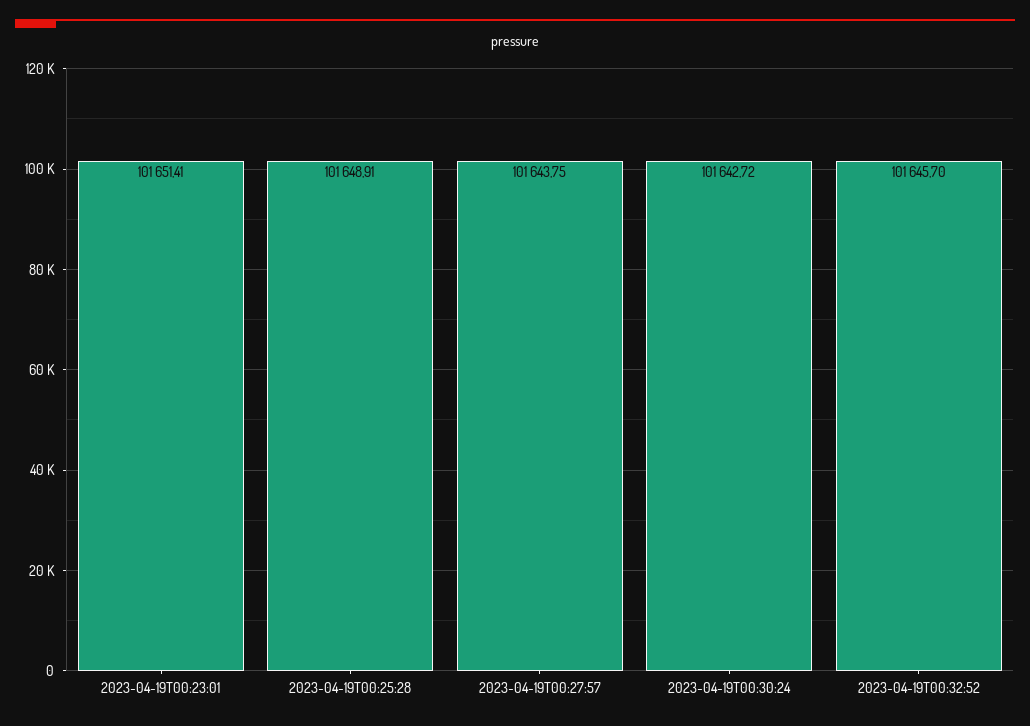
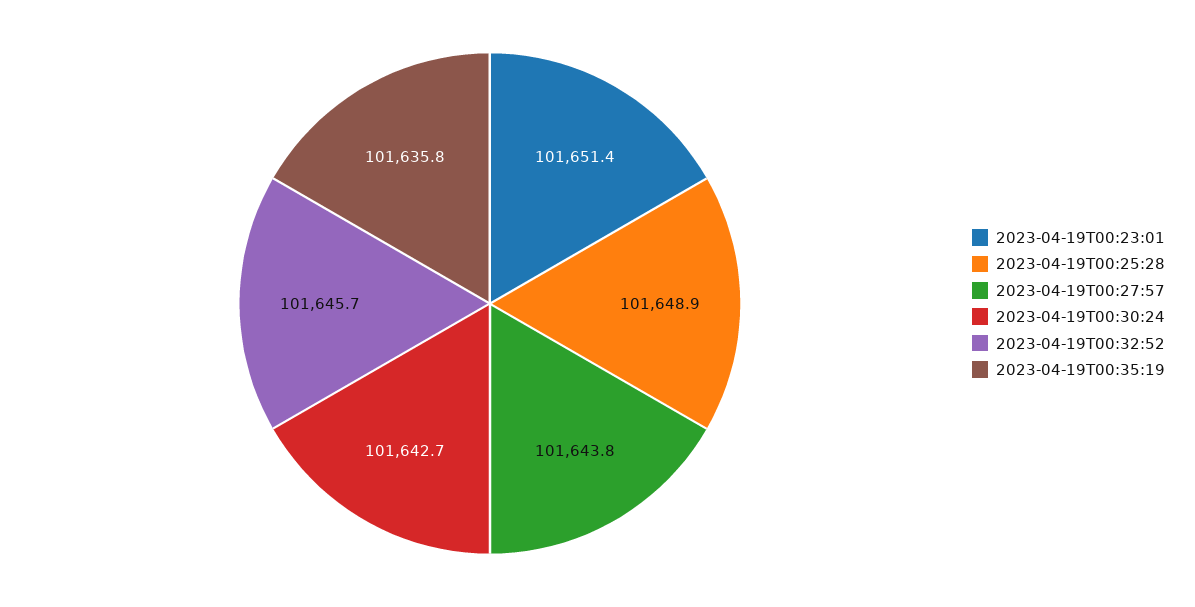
2023-04-19T00:35:19: none -> 101635.8

